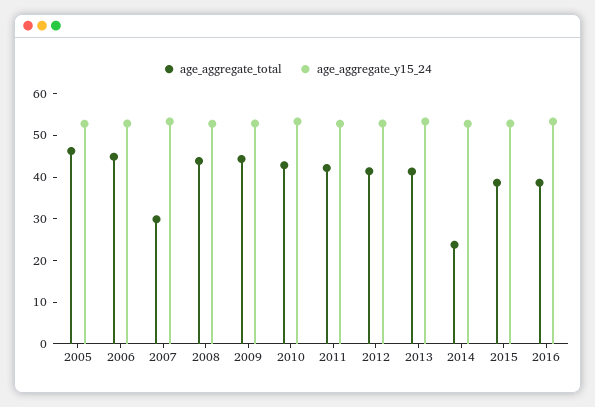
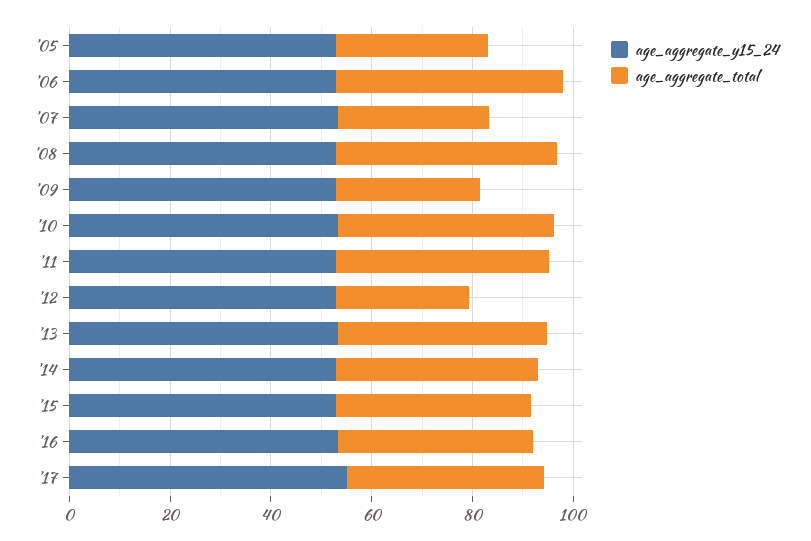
age_aggregate_total, 2005: 46 -> 30
age_aggregate_total, 2009: 44 -> 30
age_aggregate_total, 2012: 42 -> 25
age_aggregate_total, 2014: 24 -> 40
age_aggregate_y15_24, '17: none -> 55
age_aggregate_total, '17: none -> 40

